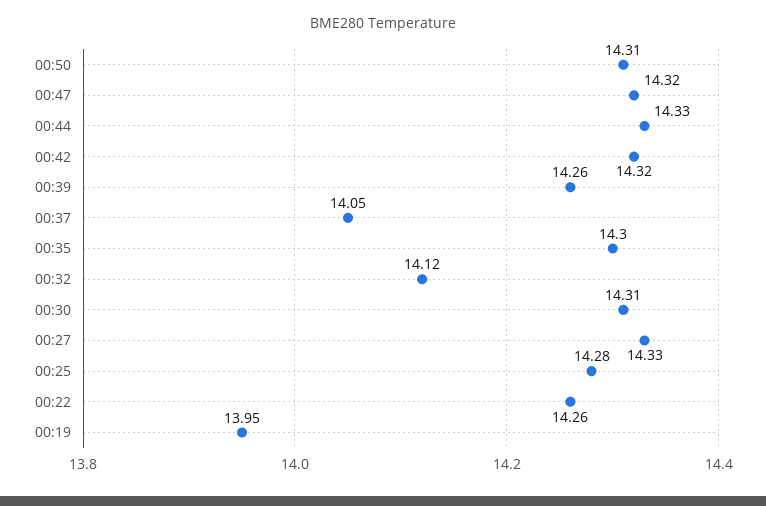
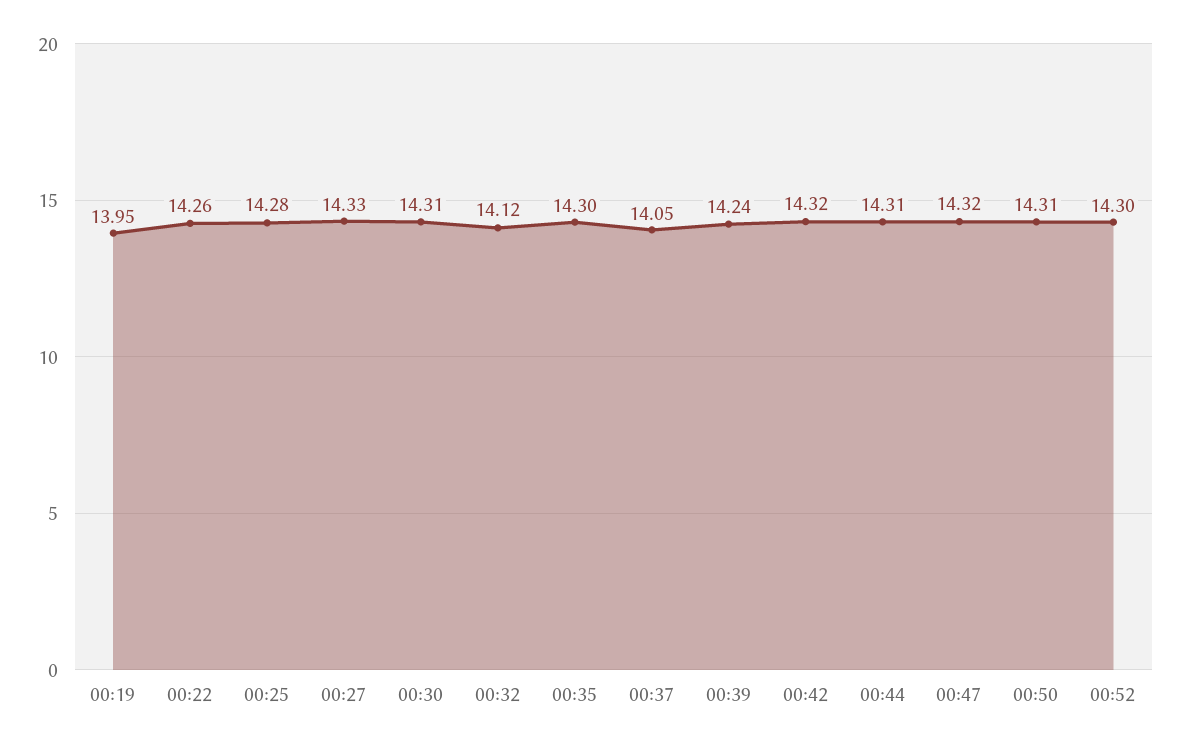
00:44: 14.33 -> 14.31
00:39: 14.26 -> 14.24
00:52: none -> 14.3

